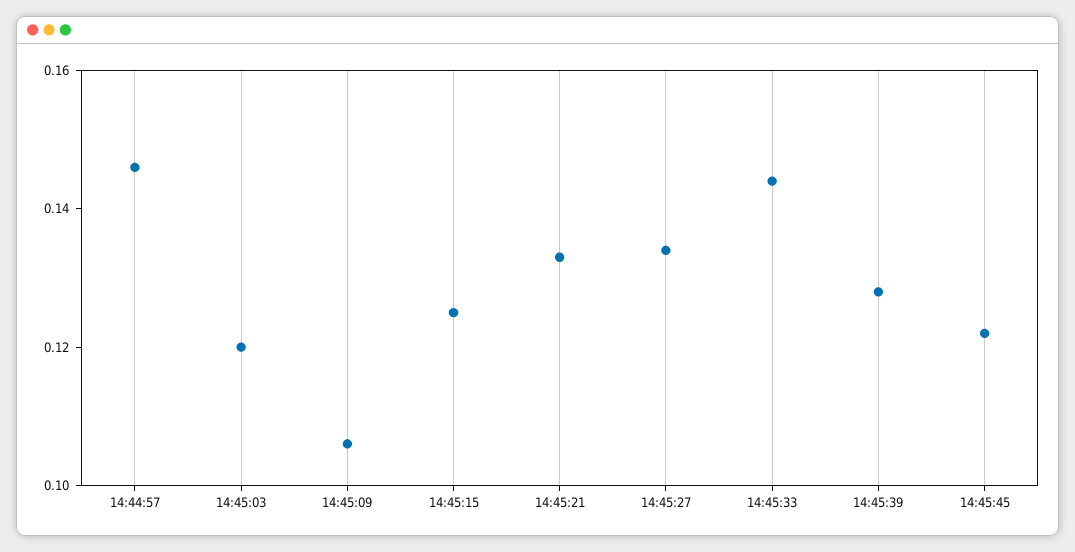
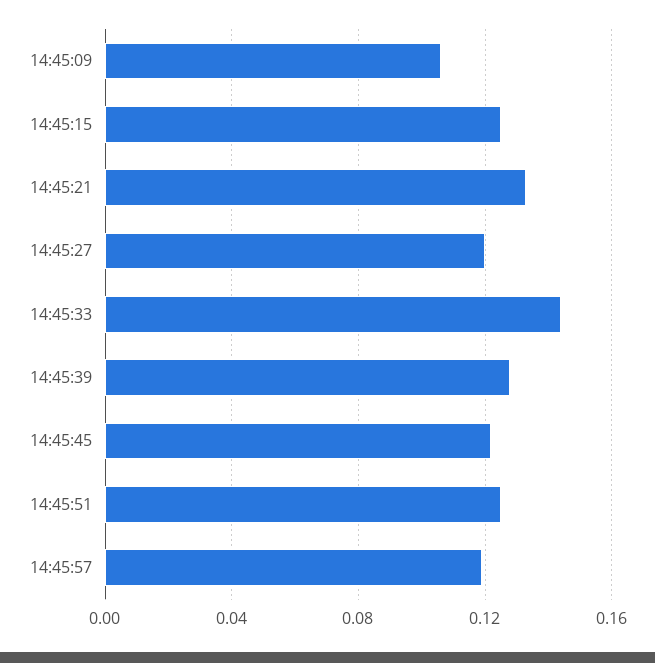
14:44:57: 0.145 -> none
14:45:03: 0.12 -> none
14:45:27: 0.135 -> 0.12
14:45:51: none -> 0.125
14:45:57: none -> 0.12

